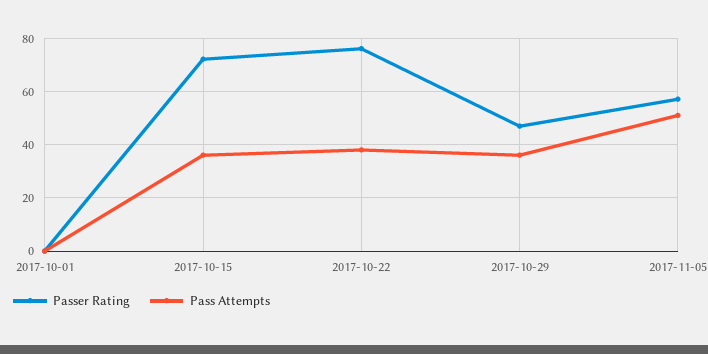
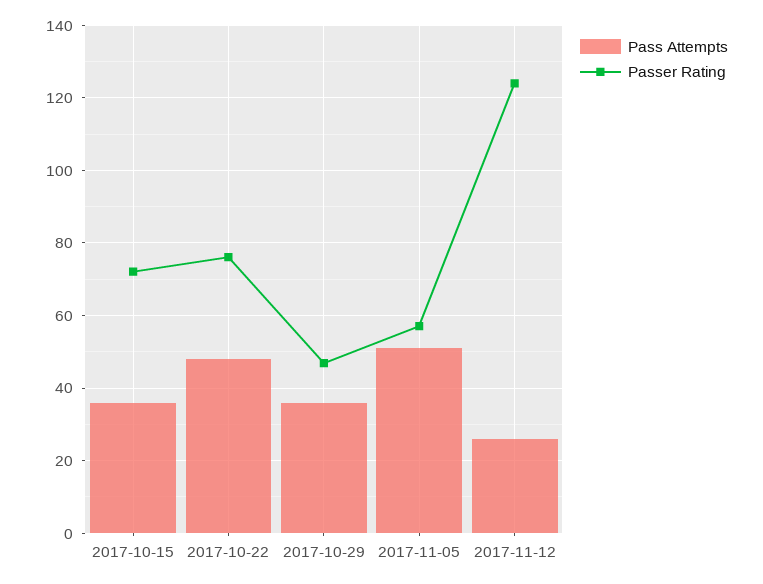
Passer Rating, 2017-10-01: 0 -> none
Pass Attempts, 2017-10-01: 0 -> none
Pass Attempts, 2017-10-22: 37.5 -> 48
Pass Attempts, 2017-11-12: none -> 26
Passer Rating, 2017-11-12: none -> 124

